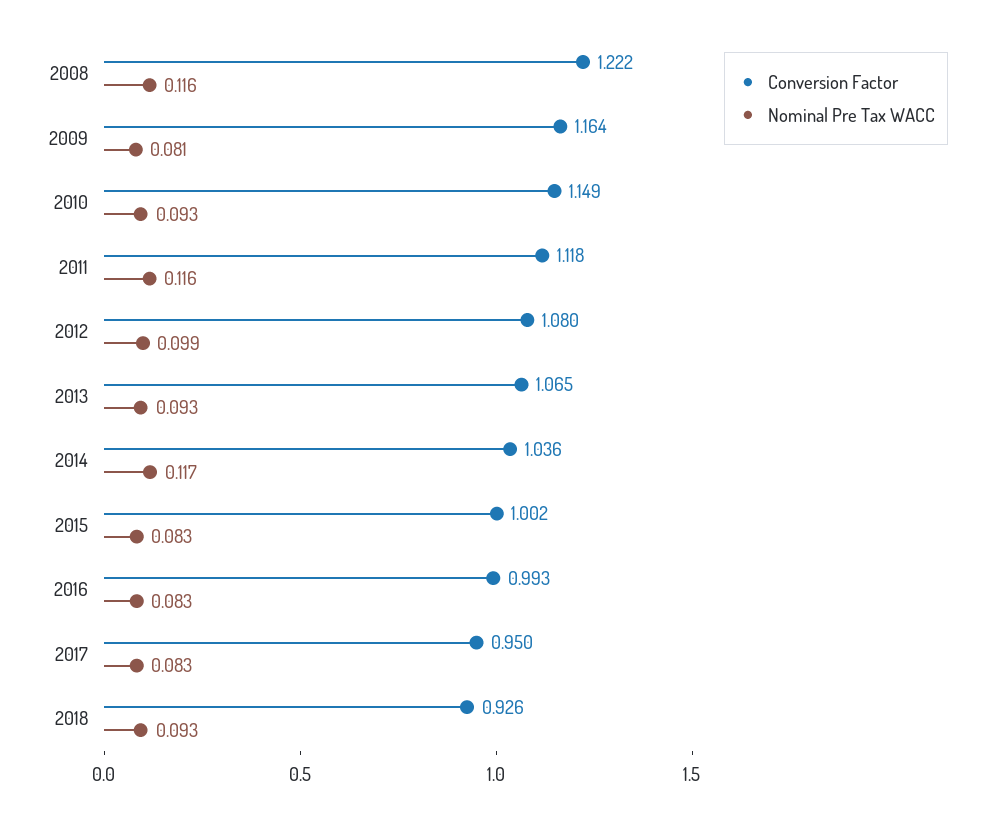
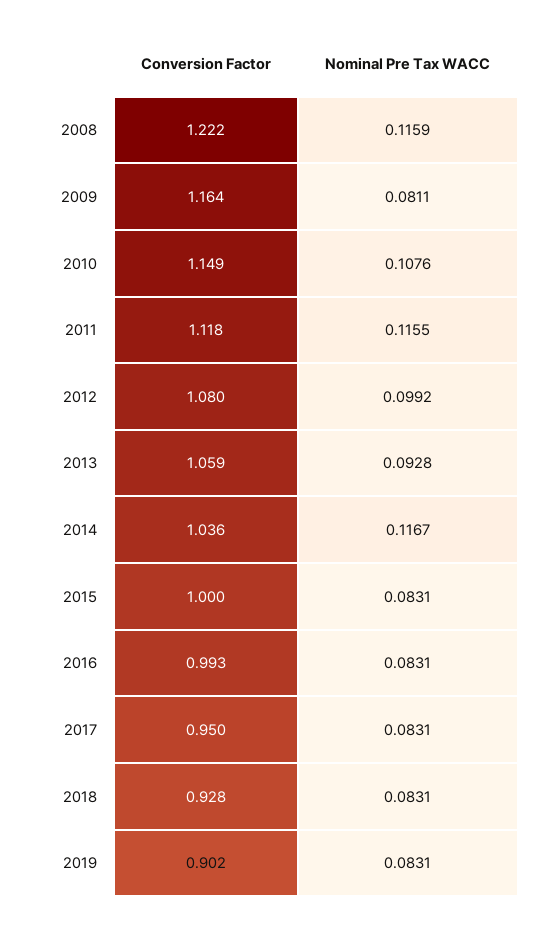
Nominal Pre Tax WACC, 2010: 0.093 -> 0.1076
Conversion Factor, 2013: 1.065 -> 1.059
Conversion Factor, 2015: 1.002 -> 1
Conversion Factor, 2018: 0.926 -> 0.928
Nominal Pre Tax WACC, 2018: 0.093 -> 0.0831
Conversion Factor, 2019: none -> 0.902
Nominal Pre Tax WACC, 2019: none -> 0.0831

